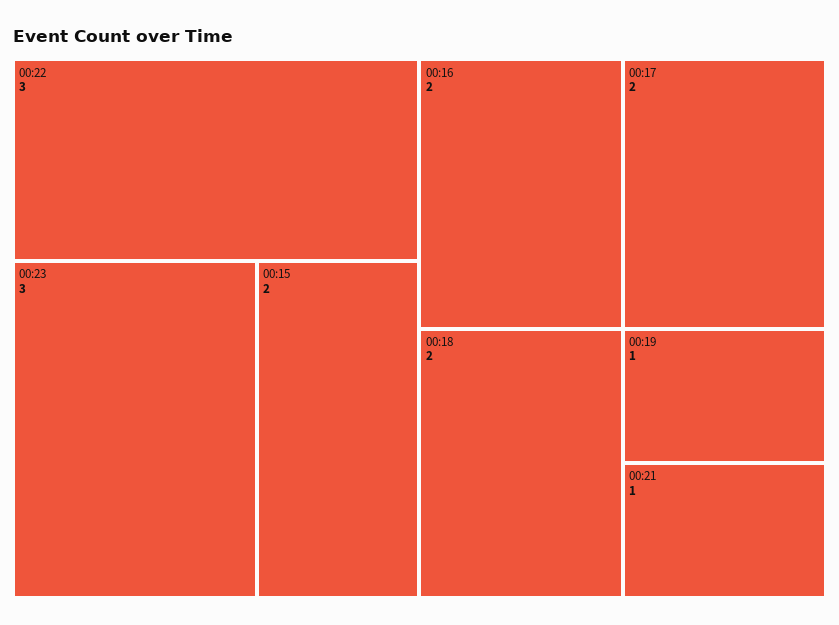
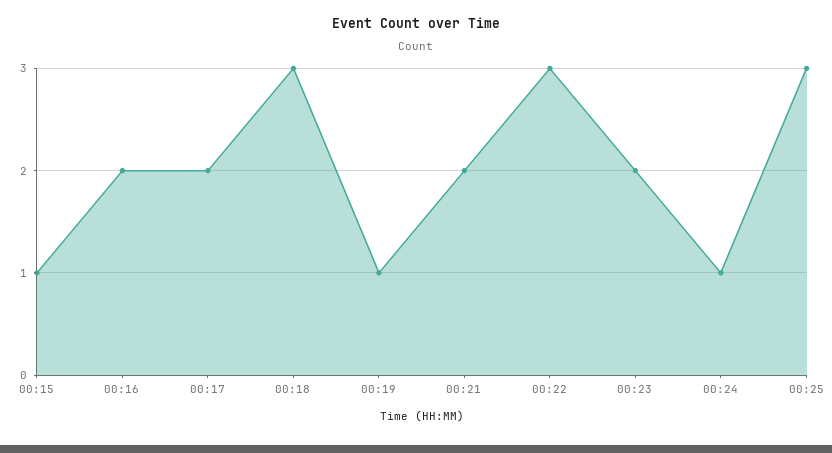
00:23: 3 -> 2
00:15: 2 -> 1
00:18: 2 -> 3
00:21: 1 -> 2
00:24: none -> 1
00:25: none -> 3

